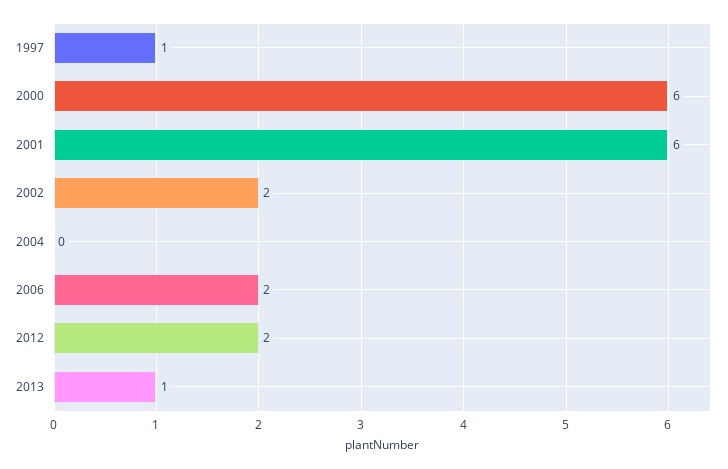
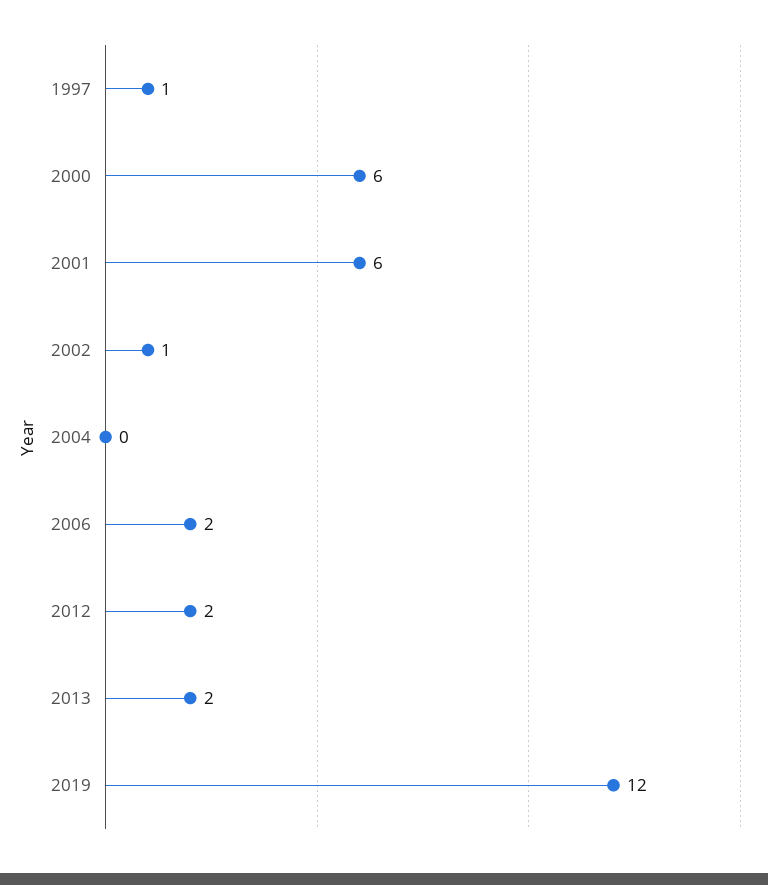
2002: 2 -> 1
2013: 1 -> 2
2019: none -> 12

